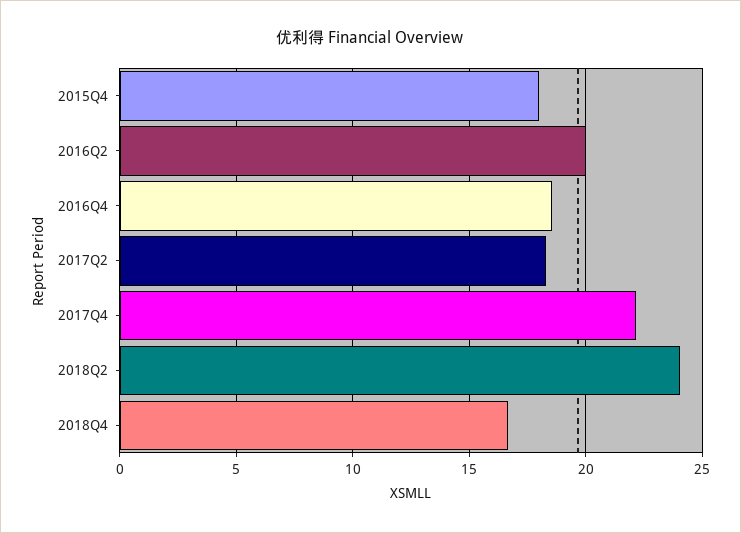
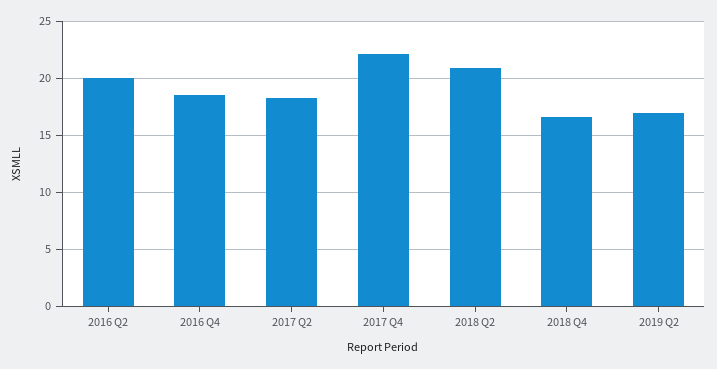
2015Q4: 18 -> none
2018Q2: 24 -> 21
2019 Q2: none -> 17

